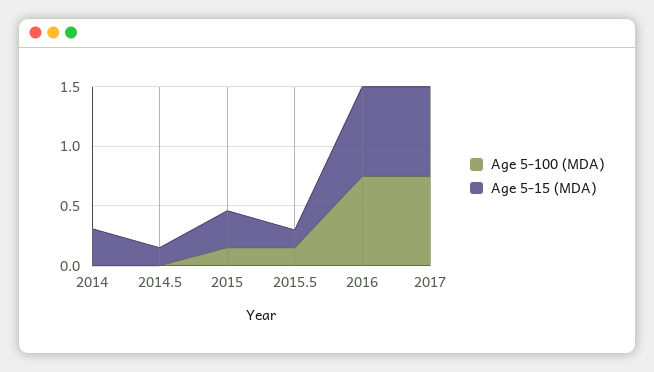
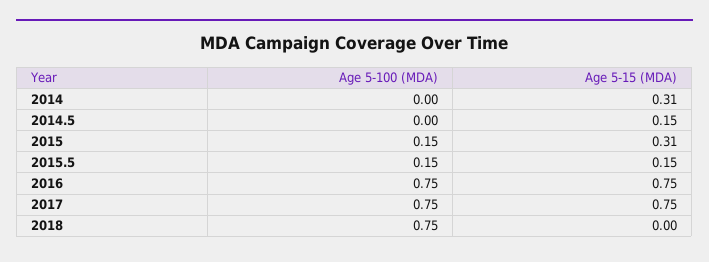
Age 5-100 (MDA), 2018: none -> 0.75
Age 5-15 (MDA), 2018: none -> 0

